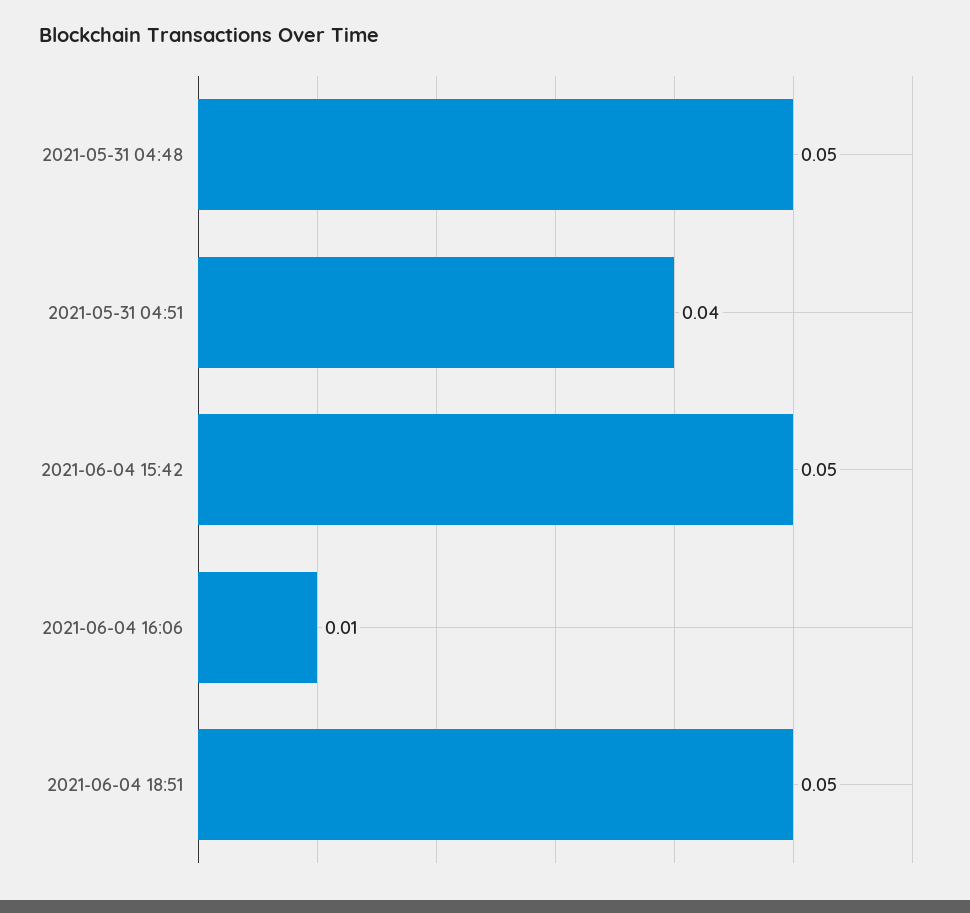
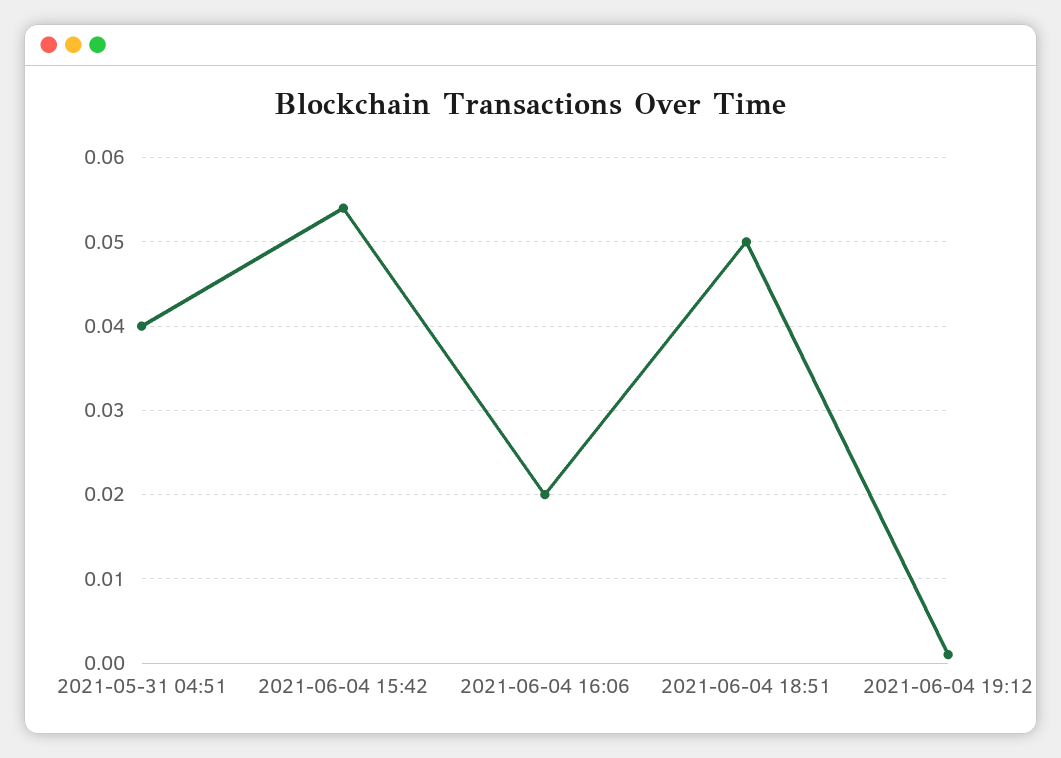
2021-05-31 04:48: 0.05 -> none
2021-06-04 15:42: 0.05 -> 0.054
2021-06-04 16:06: 0.01 -> 0.02
2021-06-04 19:12: none -> 0.001

